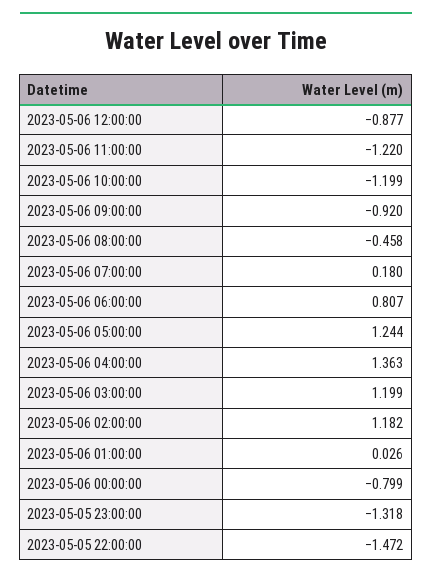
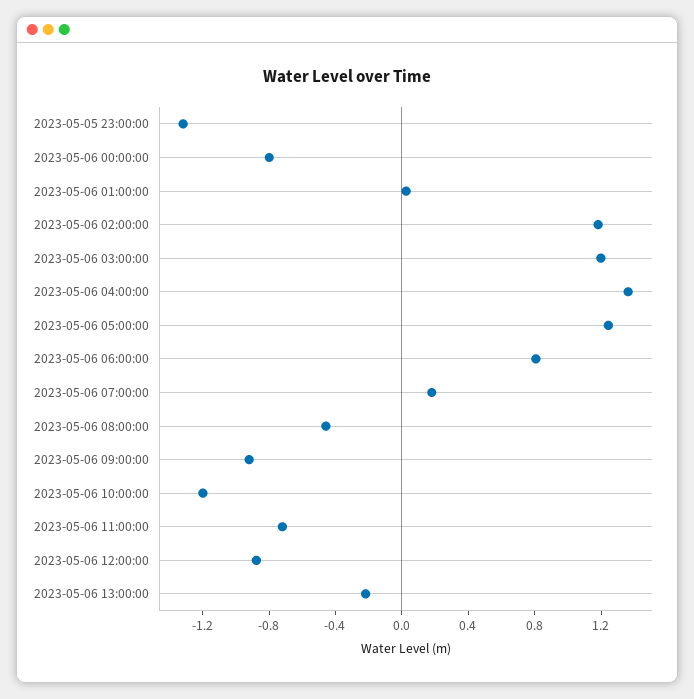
2023-05-06 11:00:00: -1.22 -> -0.7
2023-05-05 22:00:00: -1.472 -> none
2023-05-06 13:00:00: none -> -0.2

